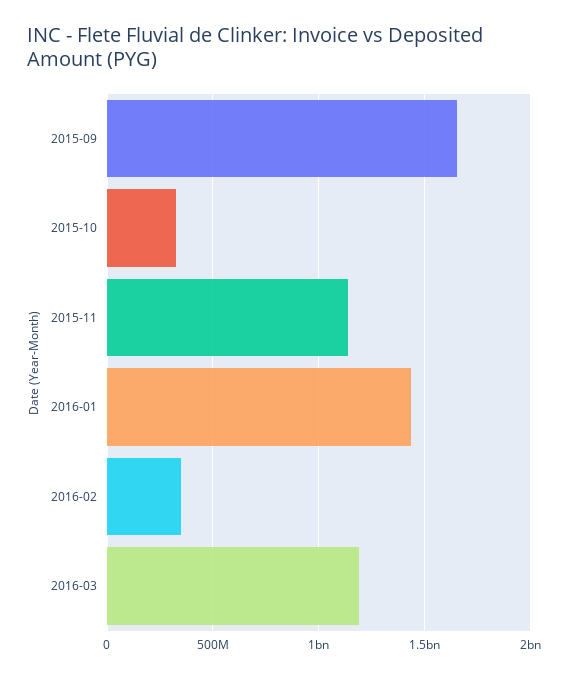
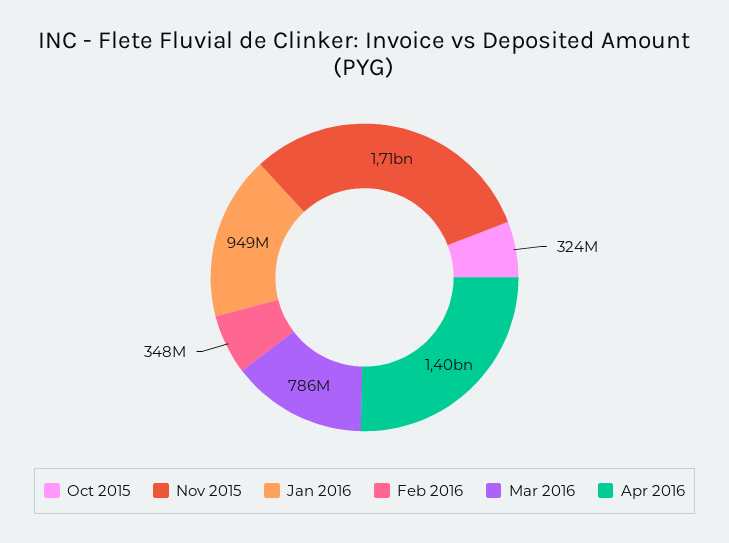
2015-09: 1650000000 -> none
2015-11: 1150000000 -> 1710000000
2016-01: 1450000000 -> 949000000
2016-03: 1200000000 -> 786000000
Apr 2016: none -> 1400000000

